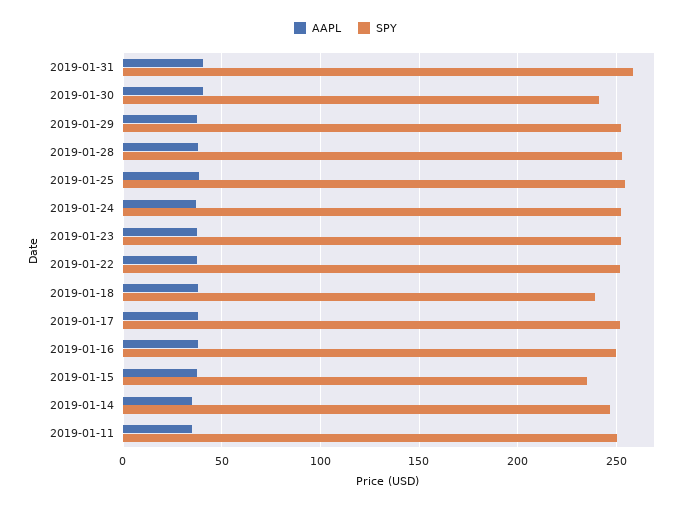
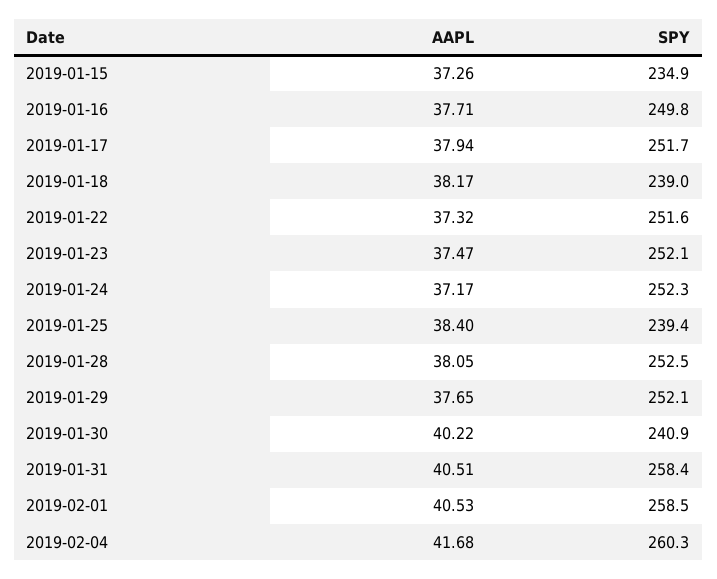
SPY, 2019-01-25: 255 -> 239.4
AAPL, 2019-01-14: 35 -> none
SPY, 2019-01-14: 245 -> none
AAPL, 2019-01-11: 35 -> none
SPY, 2019-01-11: 250 -> none
AAPL, 2019-02-01: none -> 40.53
SPY, 2019-02-01: none -> 258.5
AAPL, 2019-02-04: none -> 41.68
SPY, 2019-02-04: none -> 260.3

